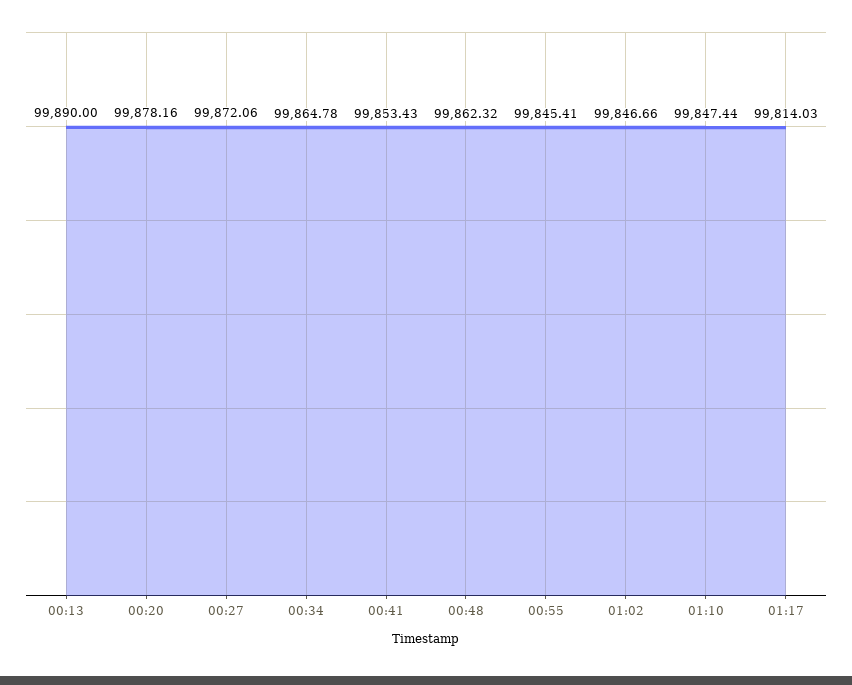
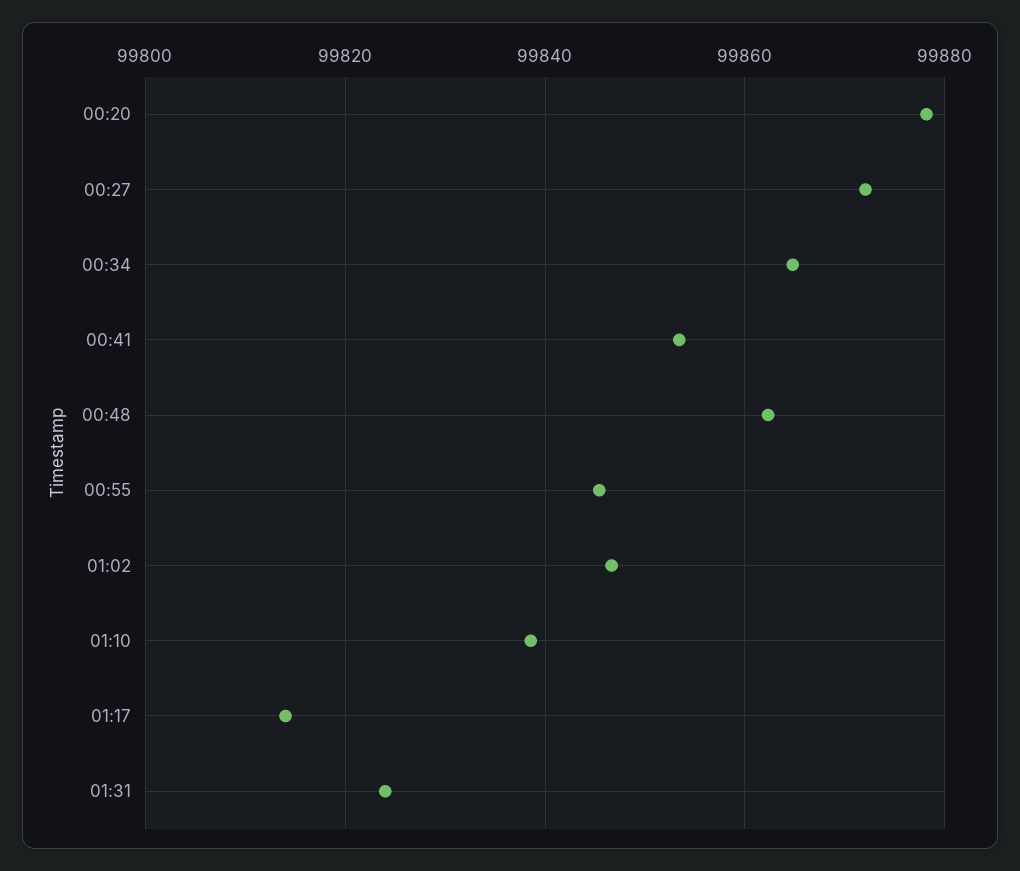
00:13: 99890 -> none
01:10: 99847.44 -> 99838
01:31: none -> 99824

